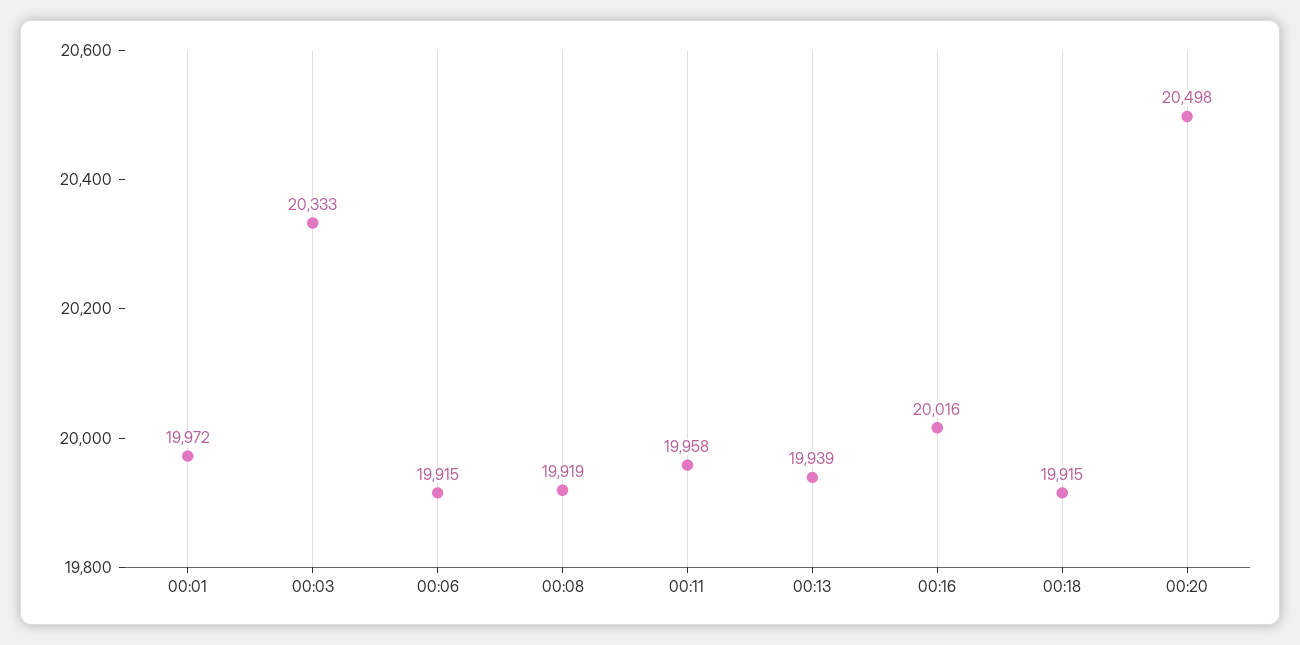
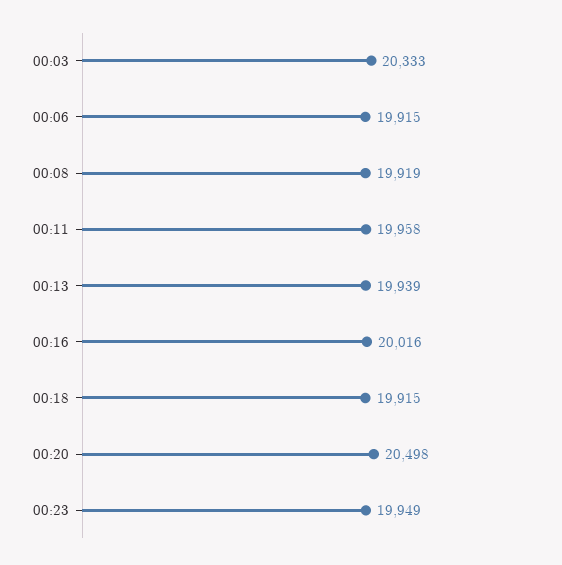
00:01: 19972 -> none
00:23: none -> 19949

